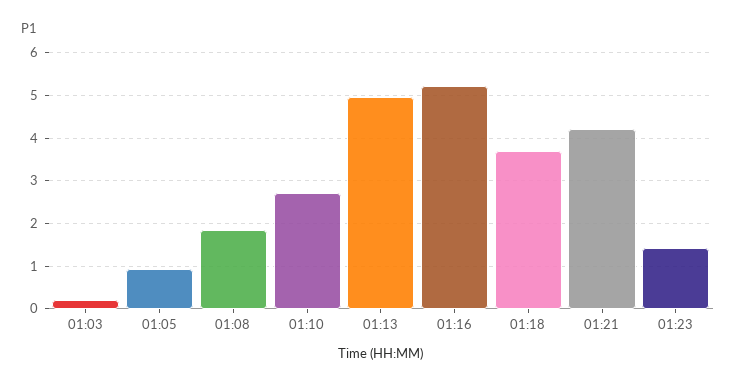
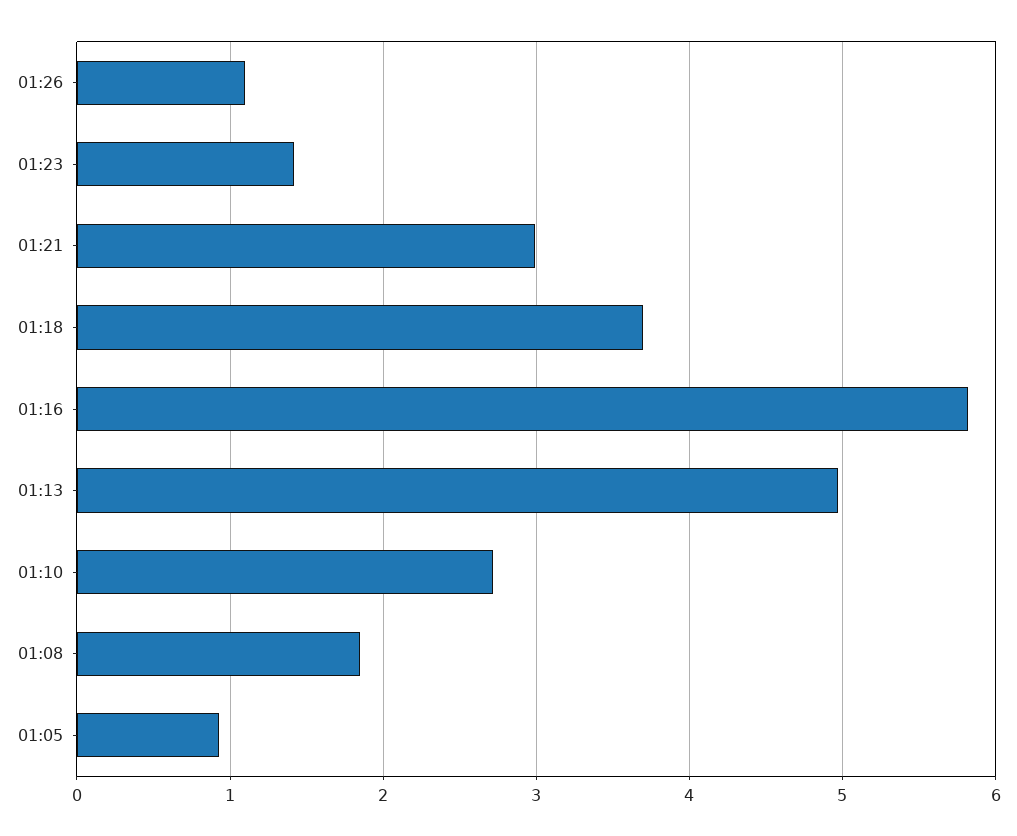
01:03: 0.2 -> none
01:16: 5.2 -> 5.8
01:21: 4.2 -> 3
01:26: none -> 1.1

